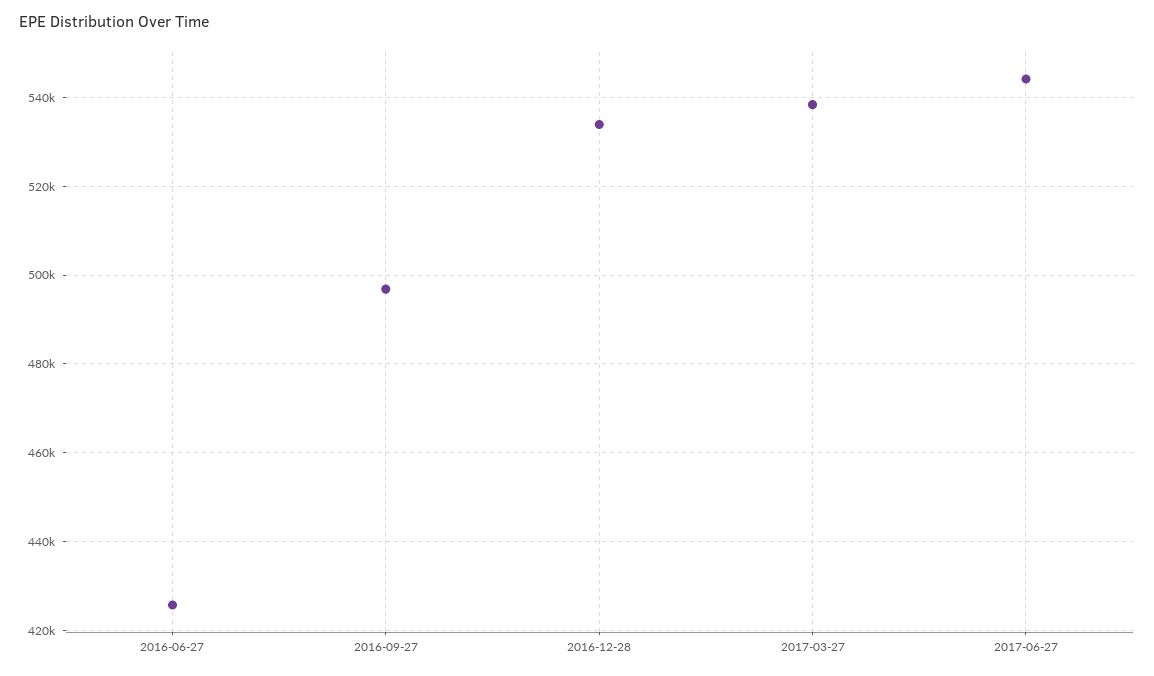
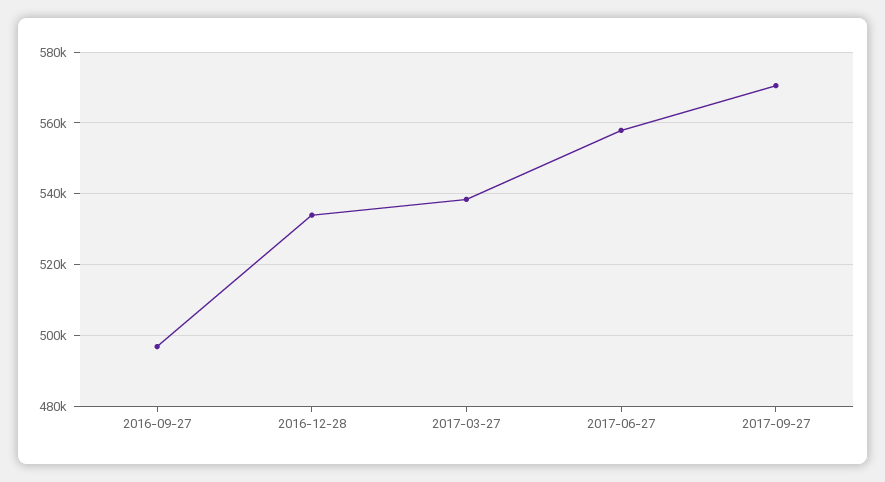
2016-06-27: 426000 -> none
2017-06-27: 544000 -> 558000
2017-09-27: none -> 570000

